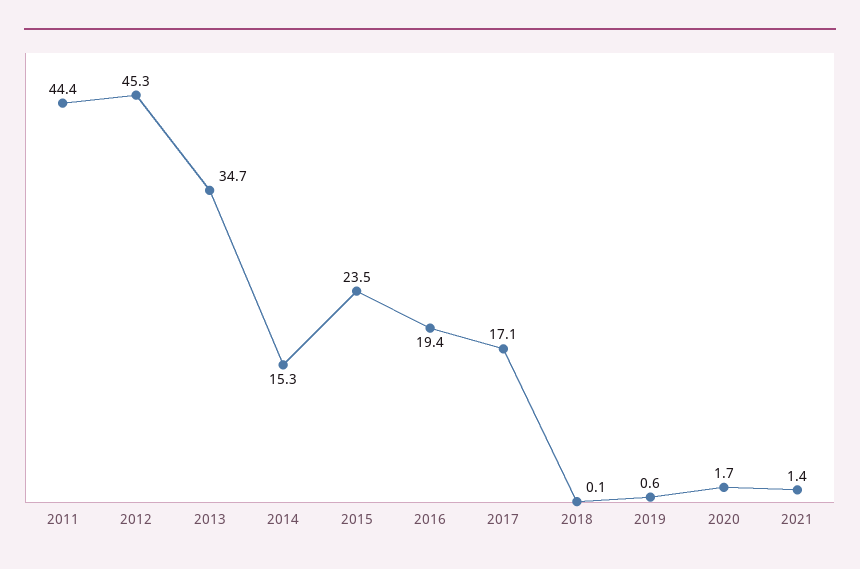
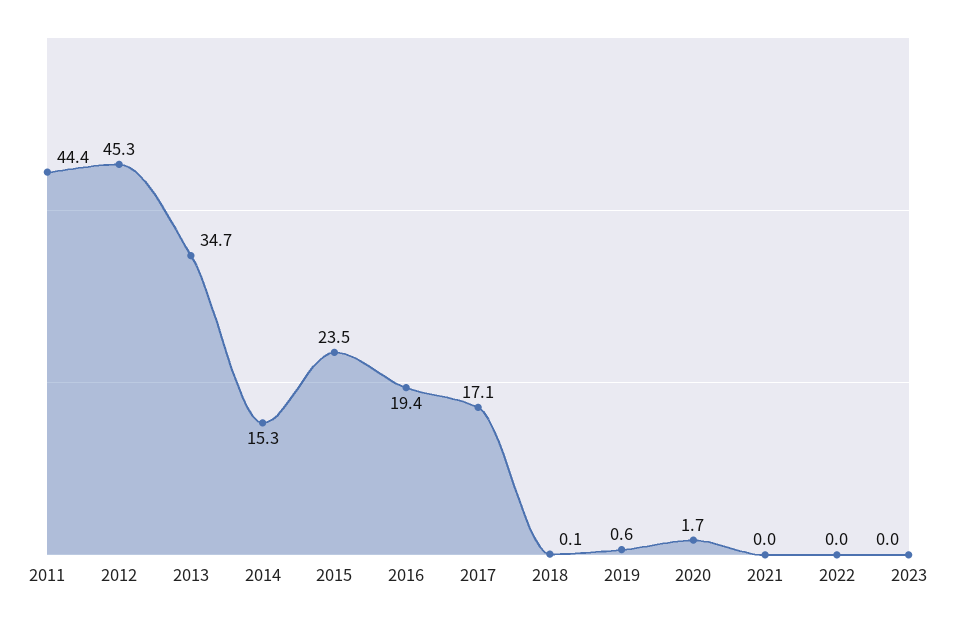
2021: 1.4 -> 0
2022: none -> 0
2023: none -> 0

